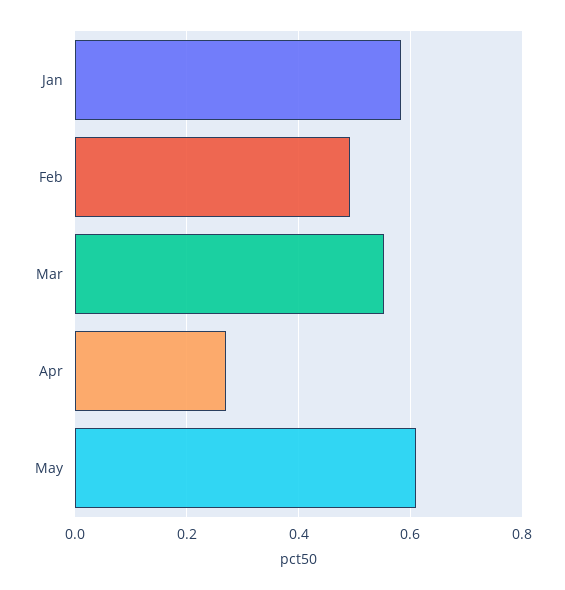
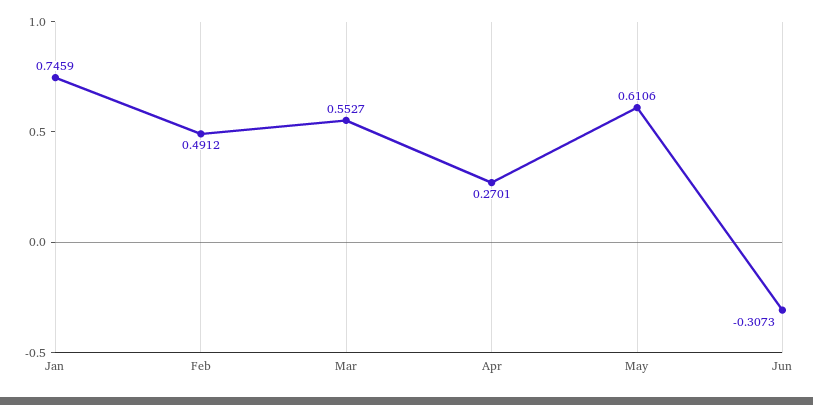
Jan: 0.58 -> 0.7459
Jun: none -> -0.3073

